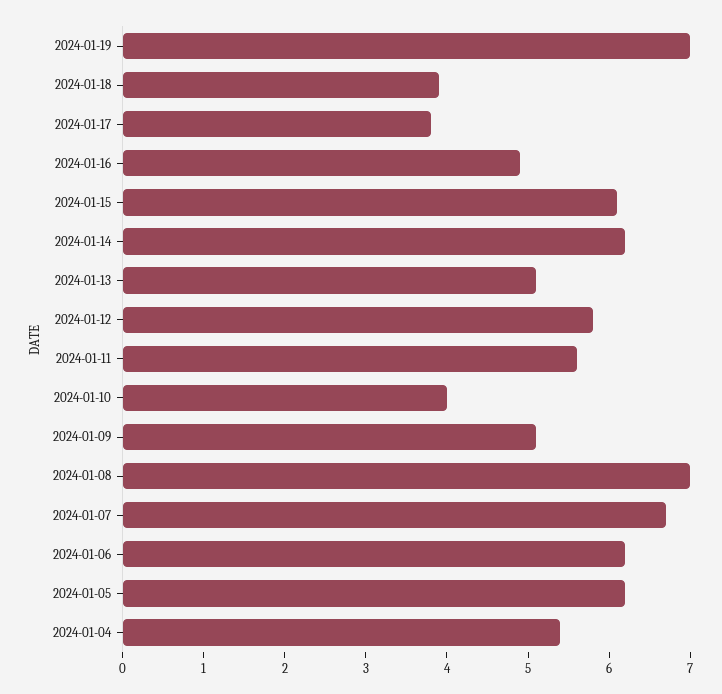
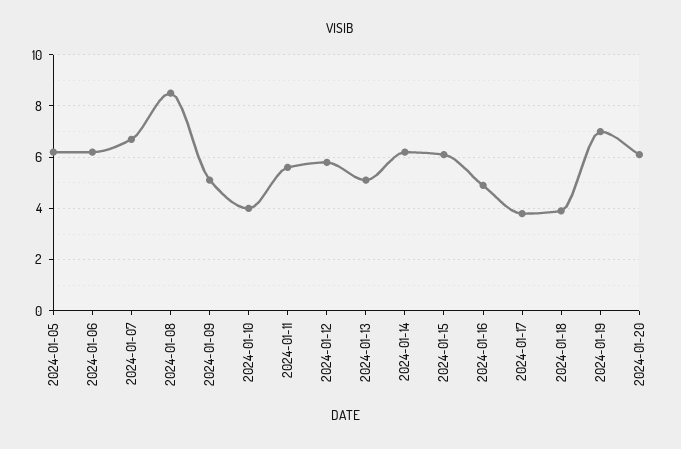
2024-01-08: 7 -> 8.5
2024-01-04: 5.4 -> none
2024-01-20: none -> 6

